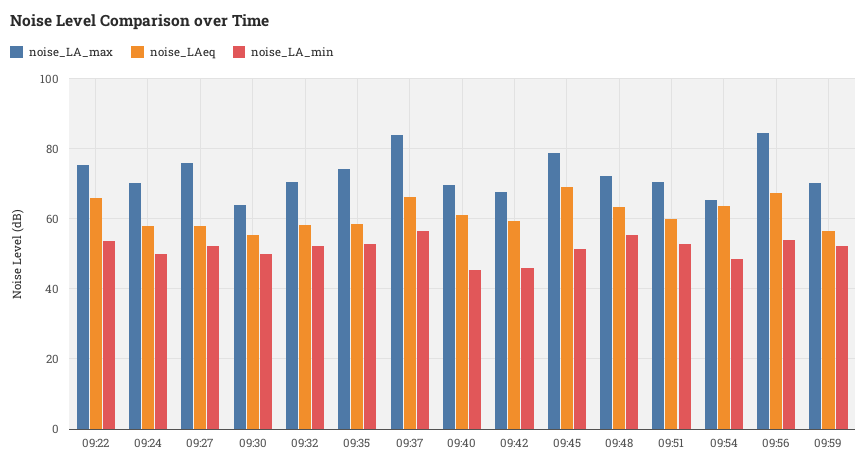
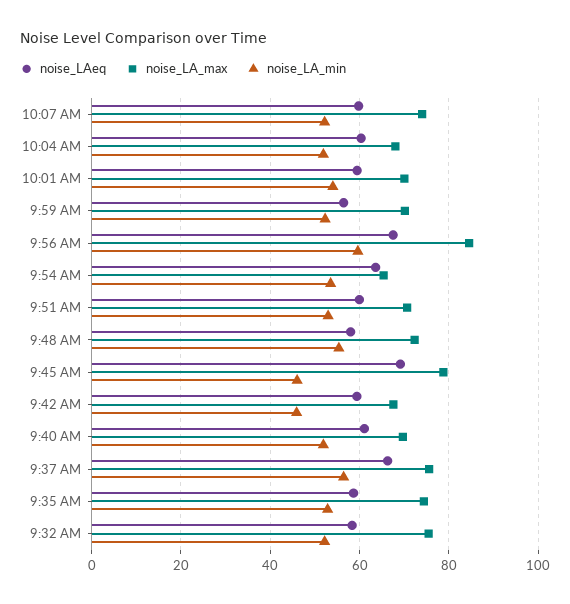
noise_LA_max, 09:22: 76 -> none
noise_LAeq, 09:22: 66 -> none
noise_LA_min, 09:22: 54 -> none
noise_LA_max, 09:24: 70 -> none
noise_LAeq, 09:24: 58 -> none
noise_LA_min, 09:24: 50 -> none
noise_LA_max, 09:27: 76 -> none
noise_LAeq, 09:27: 58 -> none
noise_LA_min, 09:27: 52 -> none
noise_LA_max, 09:30: 64 -> none
noise_LAeq, 09:30: 56 -> none
noise_LA_min, 09:30: 50 -> none
noise_LA_max, 09:32: 70 -> 76
noise_LA_max, 09:37: 84 -> 76
noise_LA_min, 09:40: 46 -> 52
noise_LA_min, 09:45: 52 -> 46
noise_LAeq, 09:48: 64 -> 58
noise_LA_min, 09:54: 48 -> 54
noise_LA_min, 09:56: 54 -> 60
noise_LAeq, 10:07 AM: none -> 60
noise_LA_max, 10:07 AM: none -> 74
noise_LA_min, 10:07 AM: none -> 52
noise_LAeq, 10:04 AM: none -> 60
noise_LA_max, 10:04 AM: none -> 68
noise_LA_min, 10:04 AM: none -> 52
noise_LAeq, 10:01 AM: none -> 60
noise_LA_max, 10:01 AM: none -> 70
noise_LA_min, 10:01 AM: none -> 54

